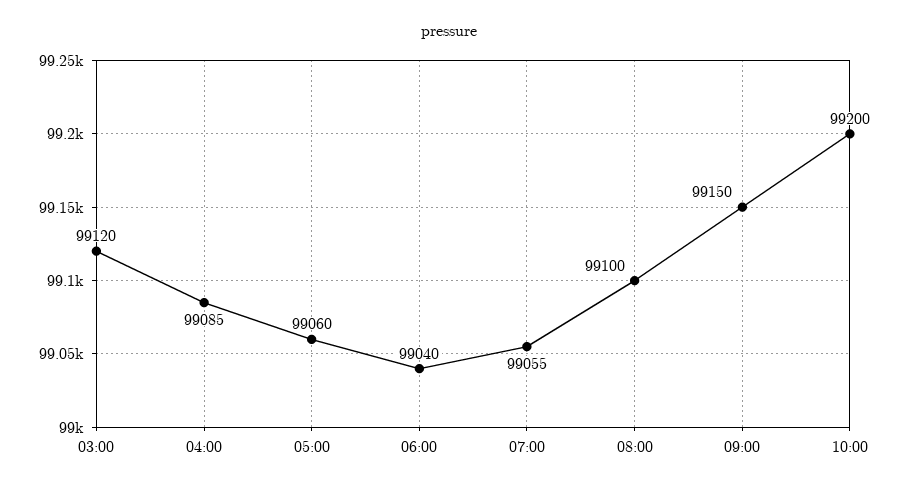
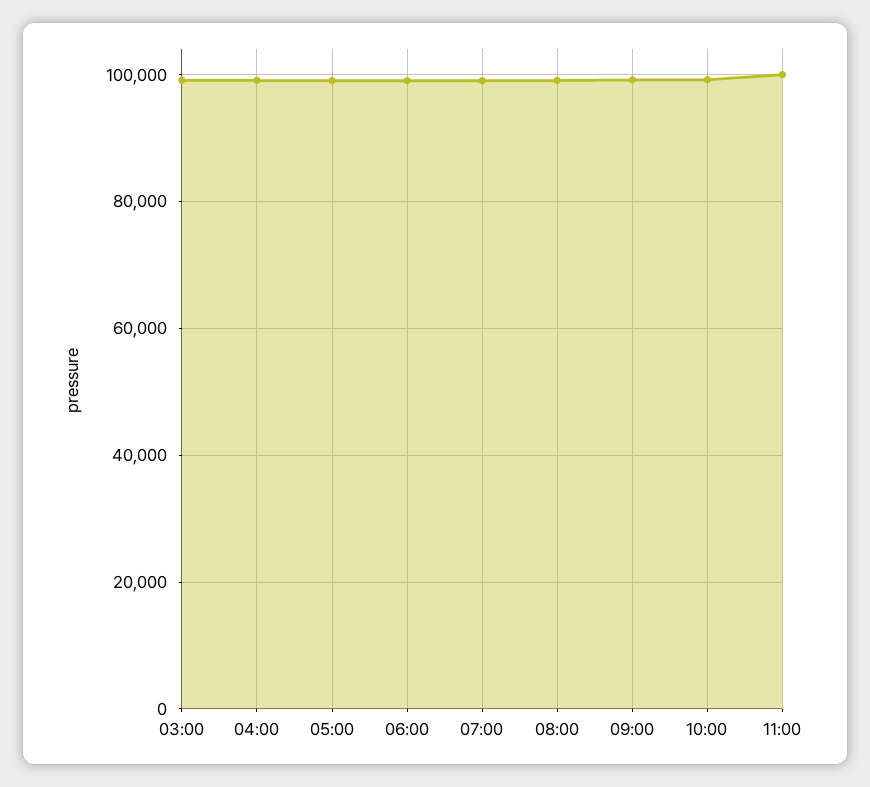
11:00: none -> 100000

